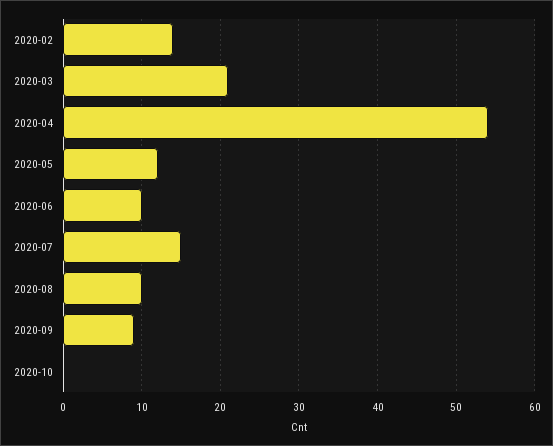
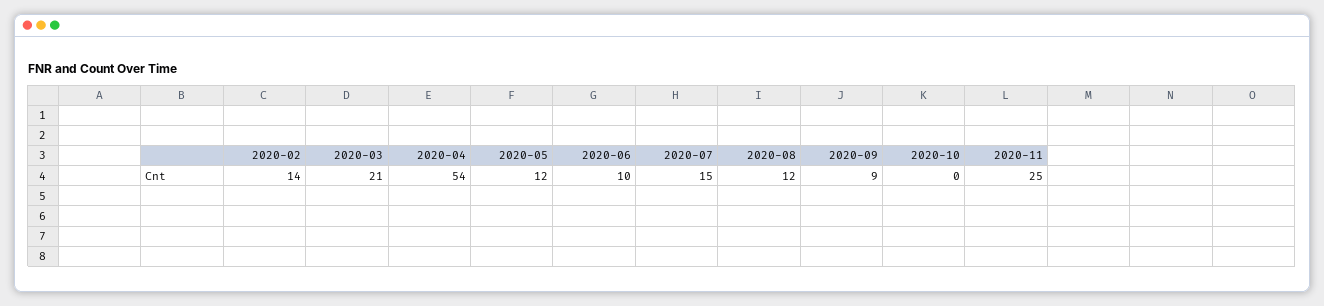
2020-08: 10 -> 12
2020-11: none -> 25

